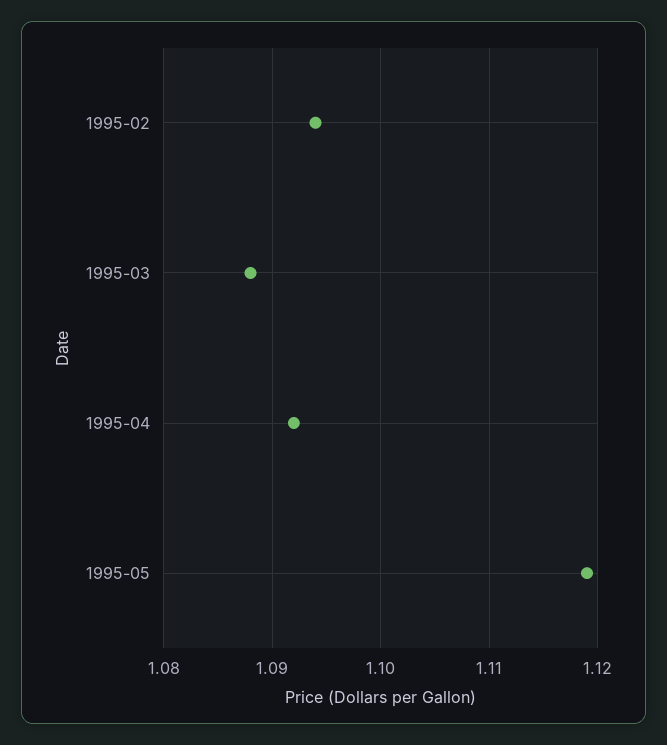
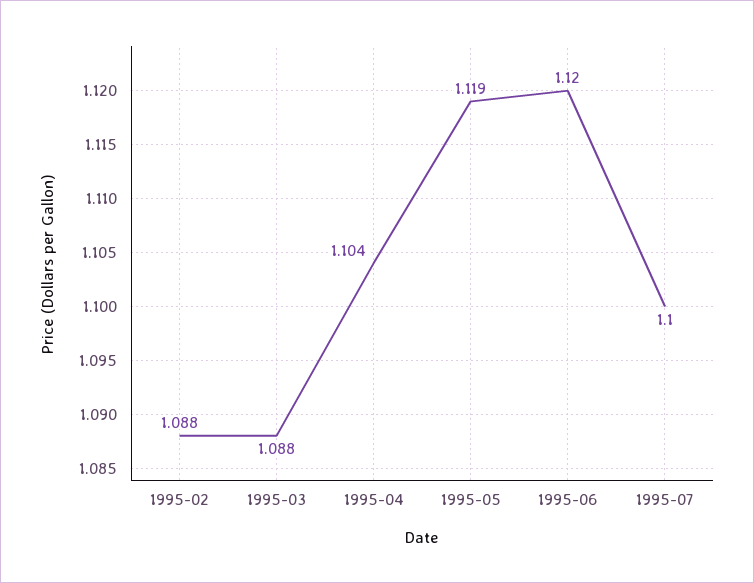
1995-02: 1.094 -> 1.088
1995-04: 1.092 -> 1.104
1995-06: none -> 1.12
1995-07: none -> 1.1

